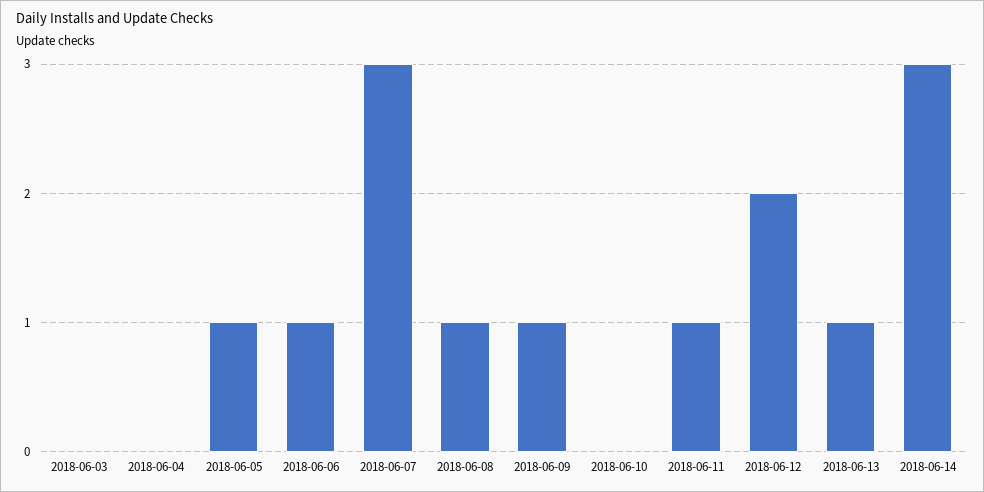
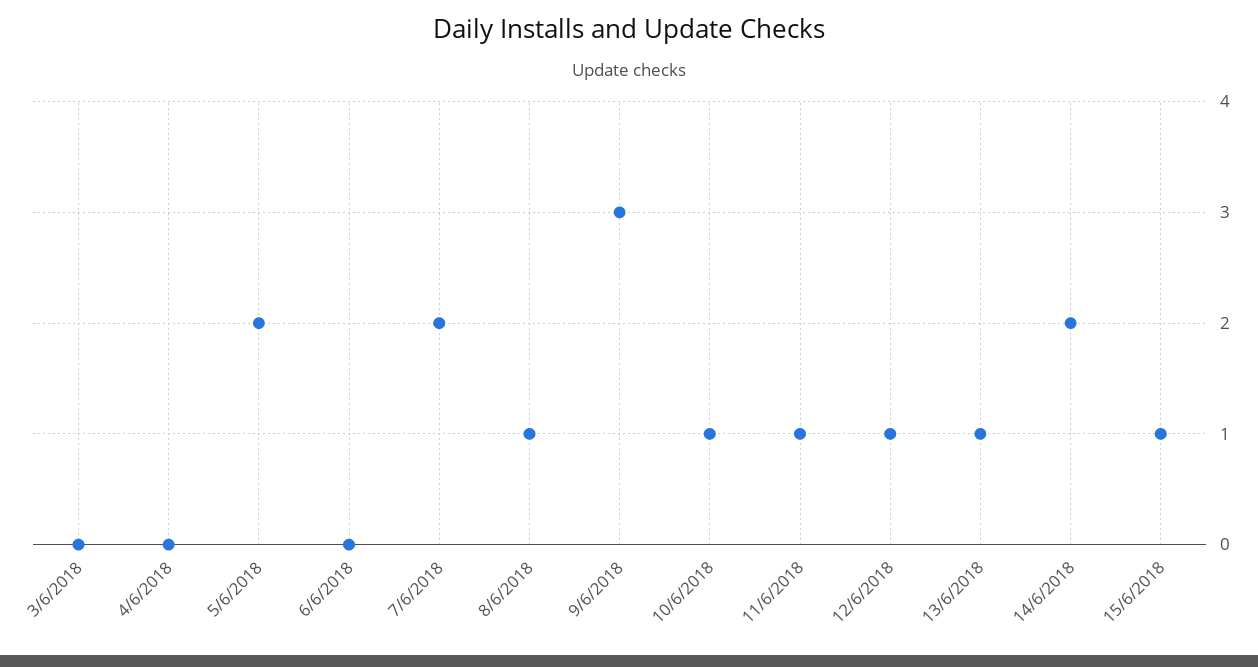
2018-06-05: 1 -> 2
2018-06-06: 1 -> 0
2018-06-07: 3 -> 2
2018-06-09: 1 -> 3
2018-06-10: 0 -> 1
2018-06-12: 2 -> 1
2018-06-14: 3 -> 2
15/6/2018: none -> 1

